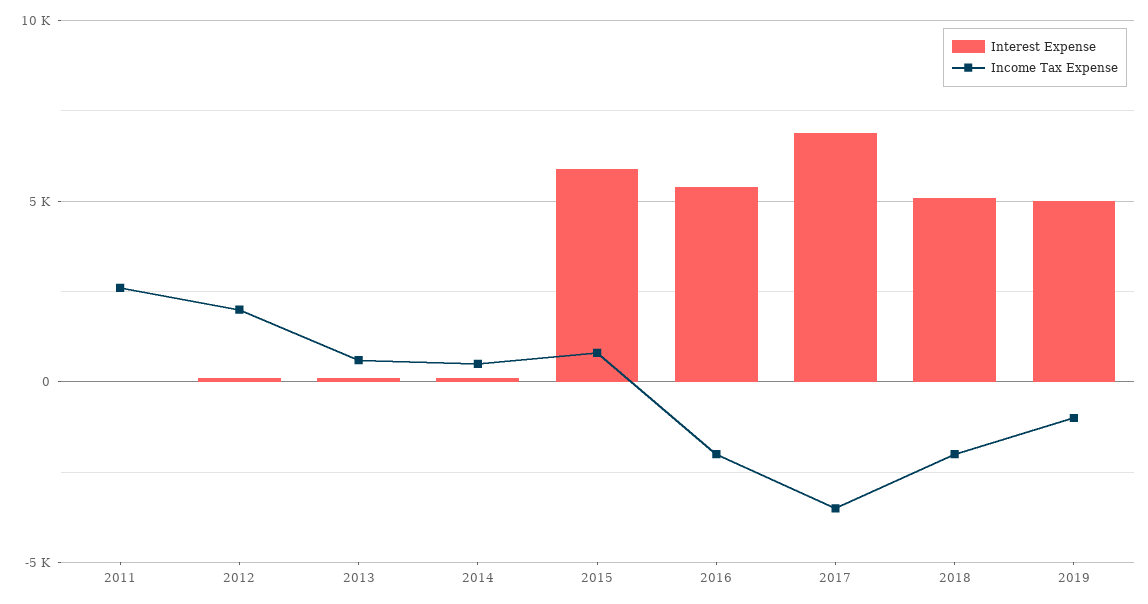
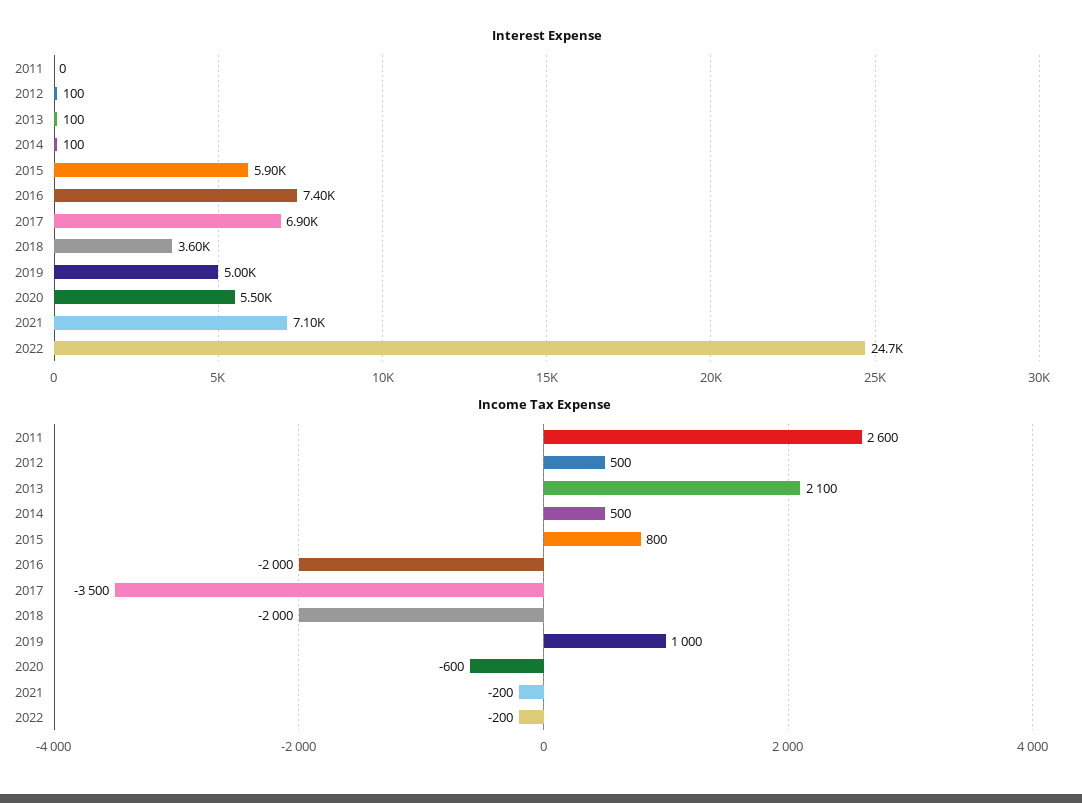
Income Tax Expense, 2012: 2000 -> 500
Income Tax Expense, 2013: 500 -> 2100
Interest Expense, 2016: 5500 -> 7400
Interest Expense, 2018: 5000 -> 3600
Income Tax Expense, 2019: -1000 -> 1000
Interest Expense, 2020: none -> 5500
Interest Expense, 2021: none -> 7100
Interest Expense, 2022: none -> 24700
Income Tax Expense, 2020: none -> -600
Income Tax Expense, 2021: none -> -200
Income Tax Expense, 2022: none -> -200

